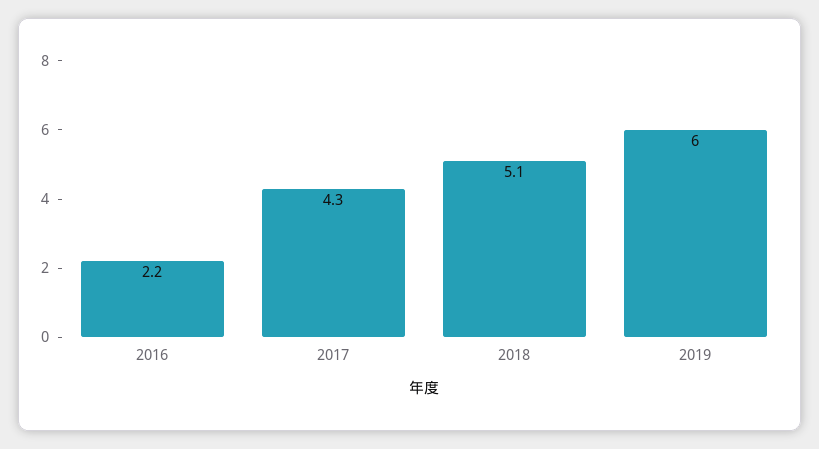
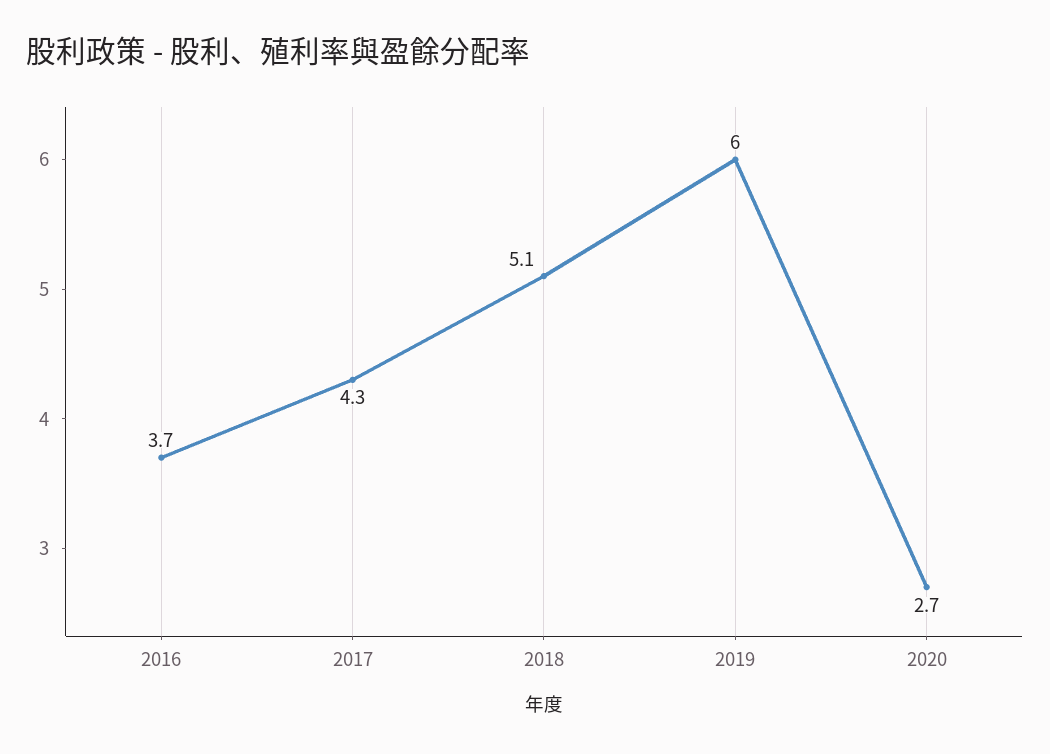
2016: 2.2 -> 3.7
2020: none -> 2.7

